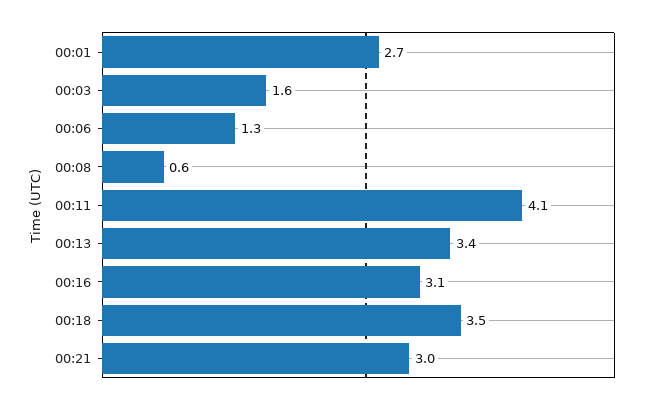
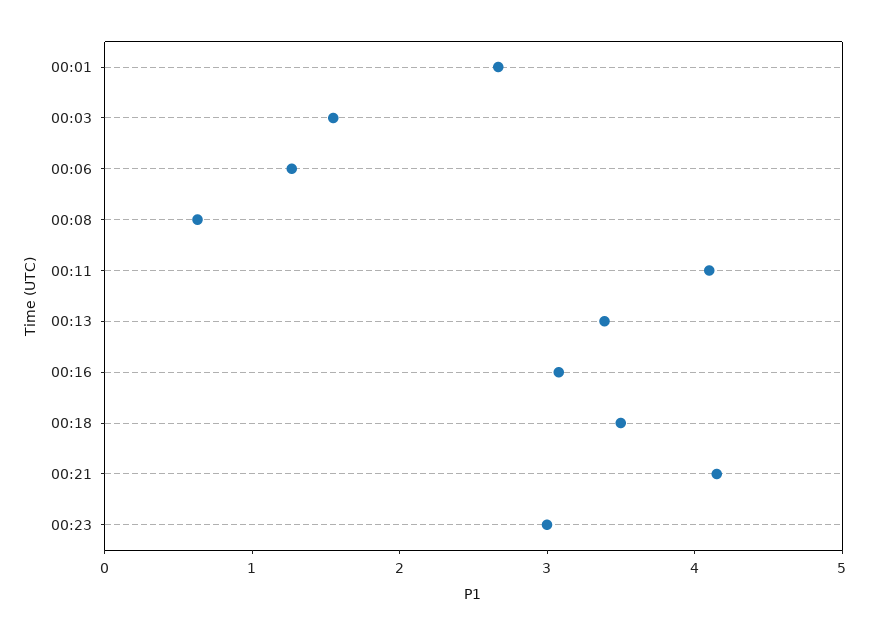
00:21: 3 -> 4.2
00:23: none -> 3

